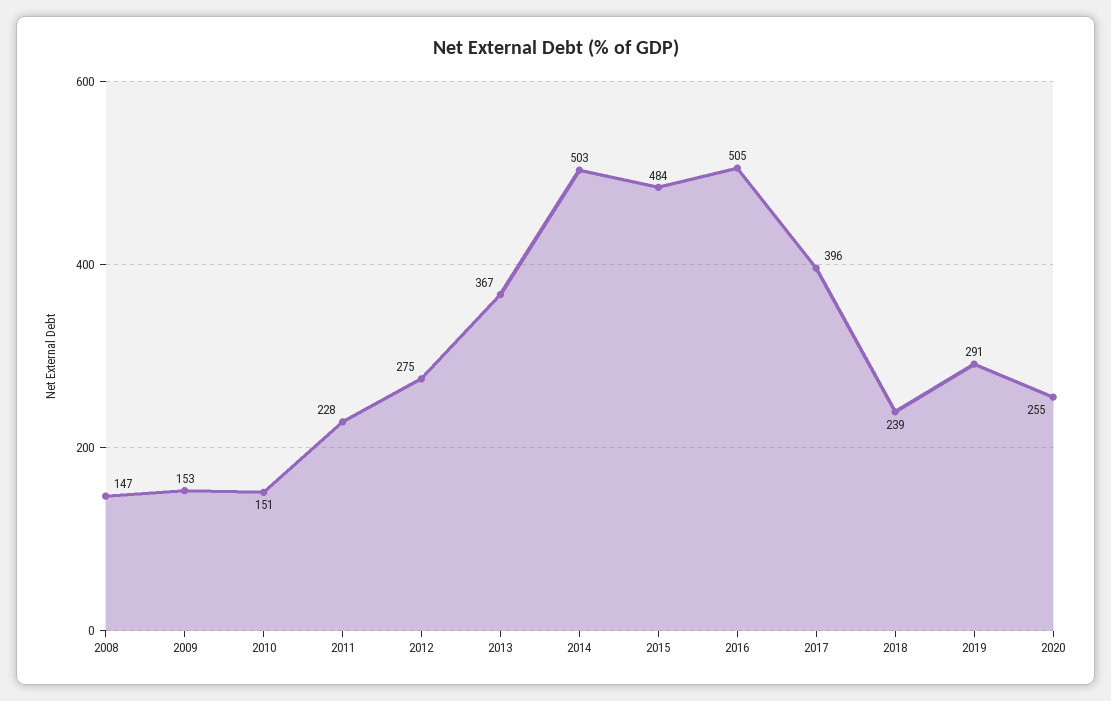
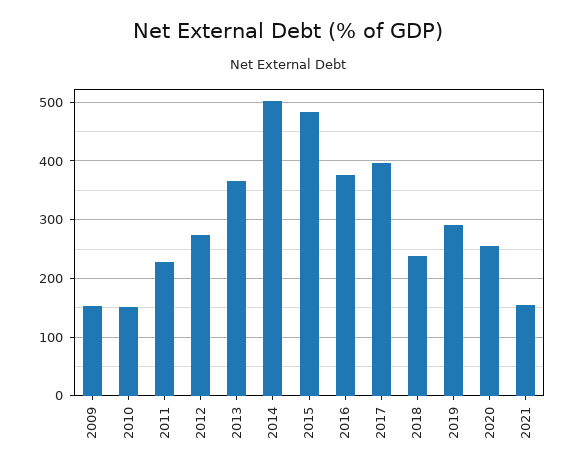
2008: 147 -> none
2016: 505 -> 380
2021: none -> 160

